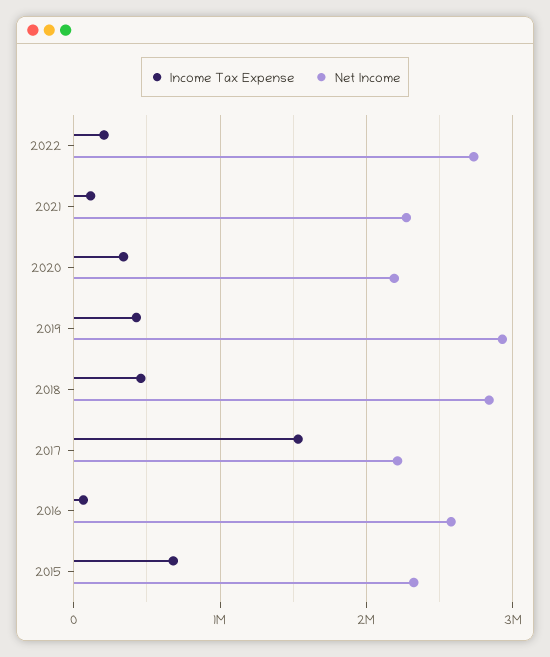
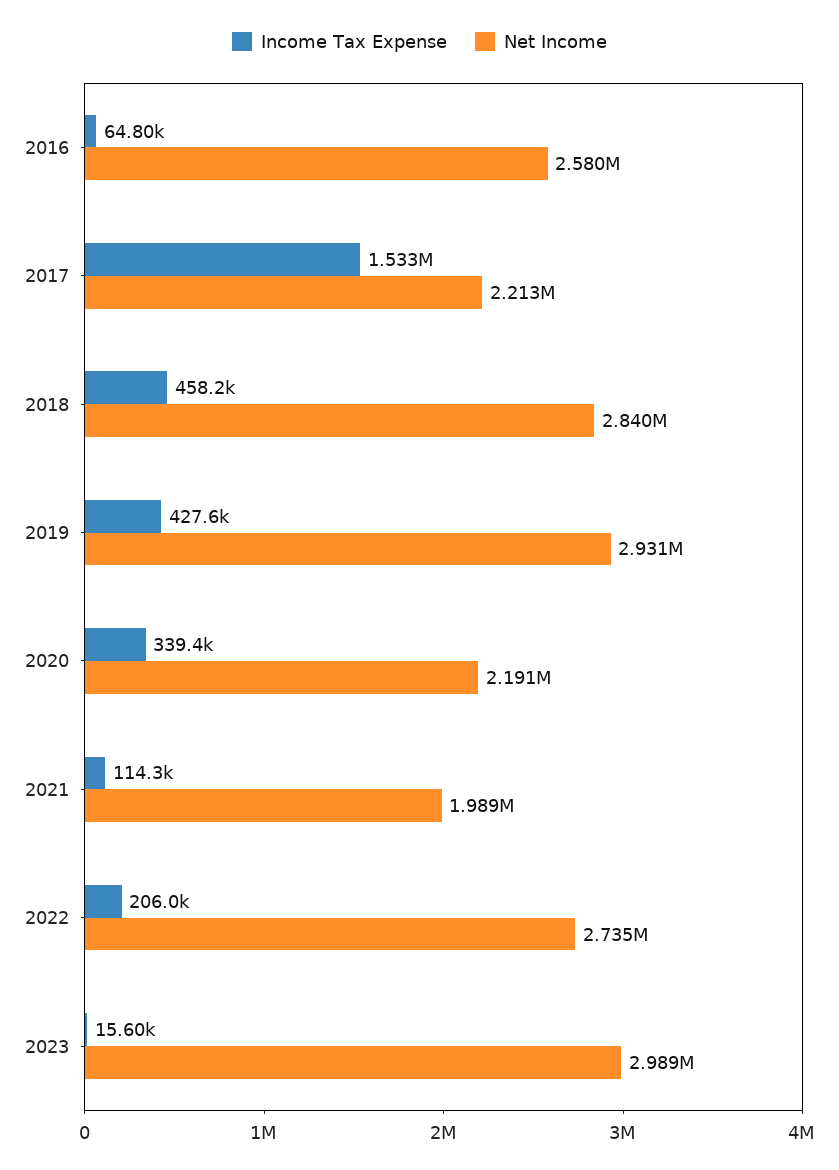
Net Income, 2021: 2300000 -> 1989000
Income Tax Expense, 2015: 700000 -> none
Net Income, 2015: 2300000 -> none
Income Tax Expense, 2023: none -> 15600
Net Income, 2023: none -> 2989000

